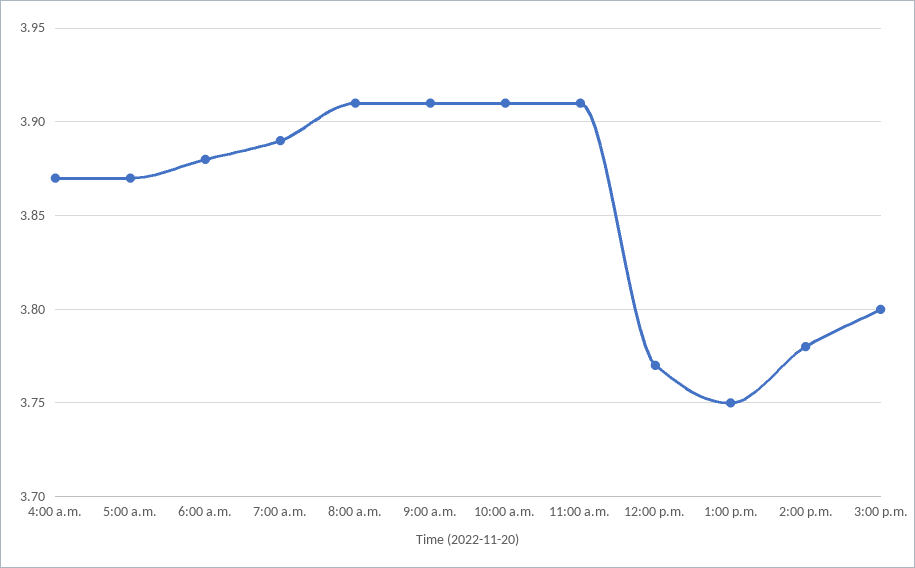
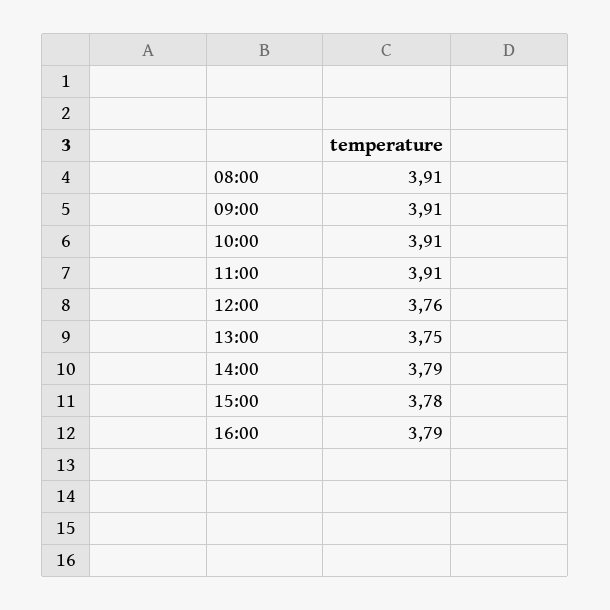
4:00 a.m.: 3.87 -> none
5:00 a.m.: 3.87 -> none
6:00 a.m.: 3.88 -> none
7:00 a.m.: 3.89 -> none
12:00 p.m.: 3.77 -> 3.76
2:00 p.m.: 3.78 -> 3.79
3:00 p.m.: 3.8 -> 3.78
16:00: none -> 3.79

